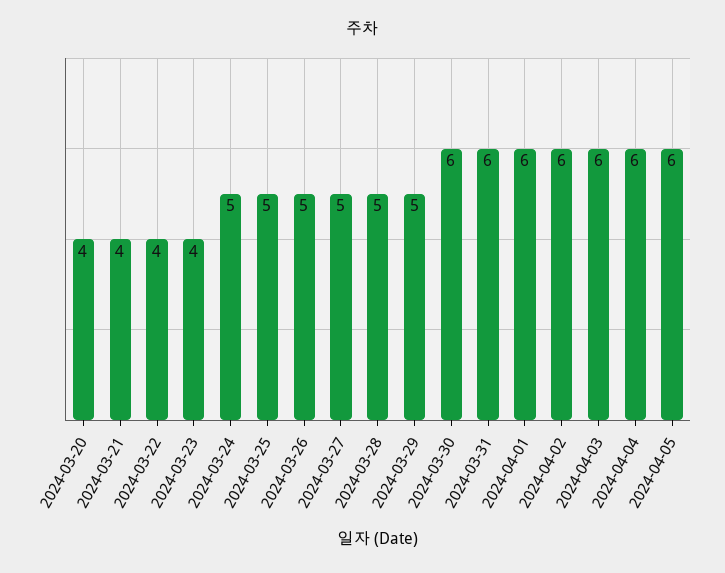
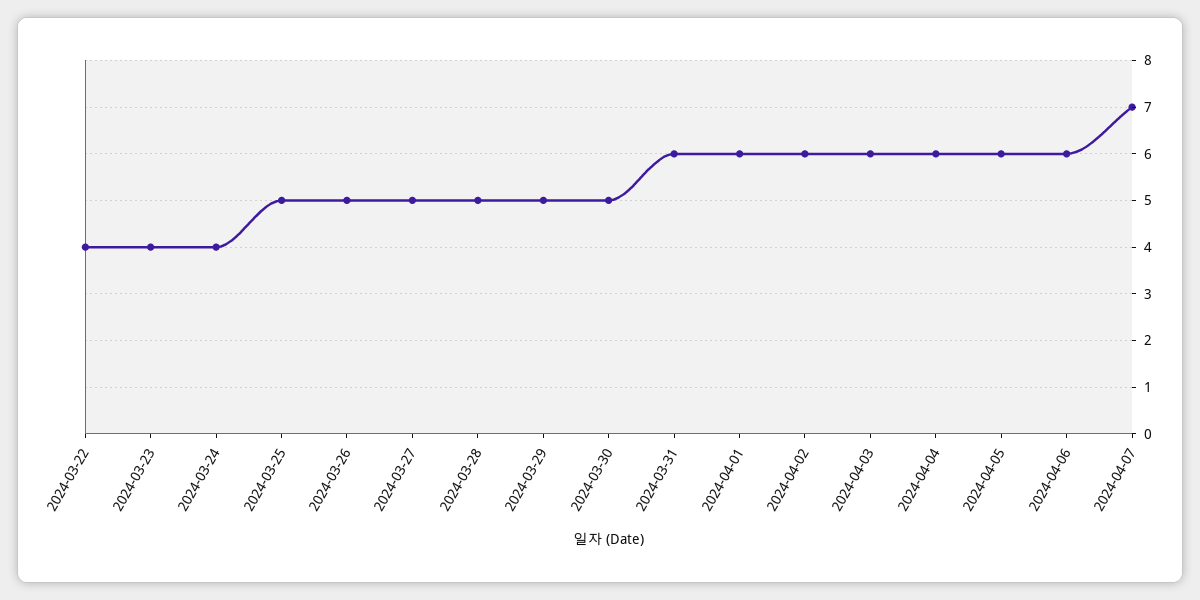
2024-03-20: 4 -> none
2024-03-21: 4 -> none
2024-03-24: 5 -> 4
2024-03-30: 6 -> 5
2024-04-06: none -> 6
2024-04-07: none -> 7

